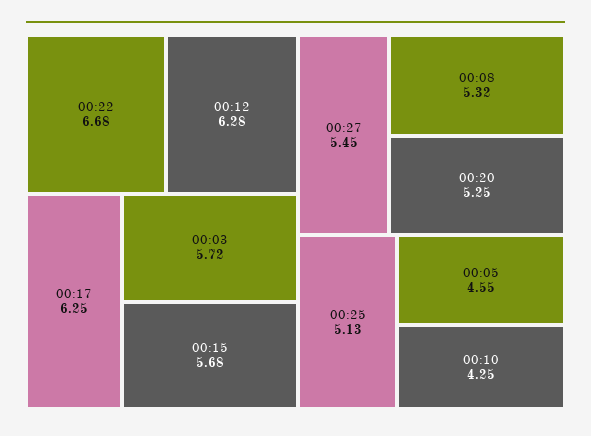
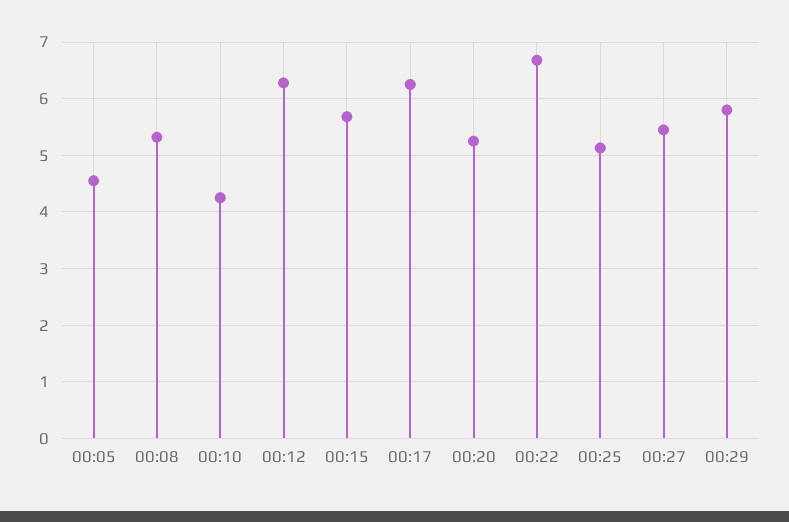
00:03: 5.72 -> none
00:29: none -> 5.8

